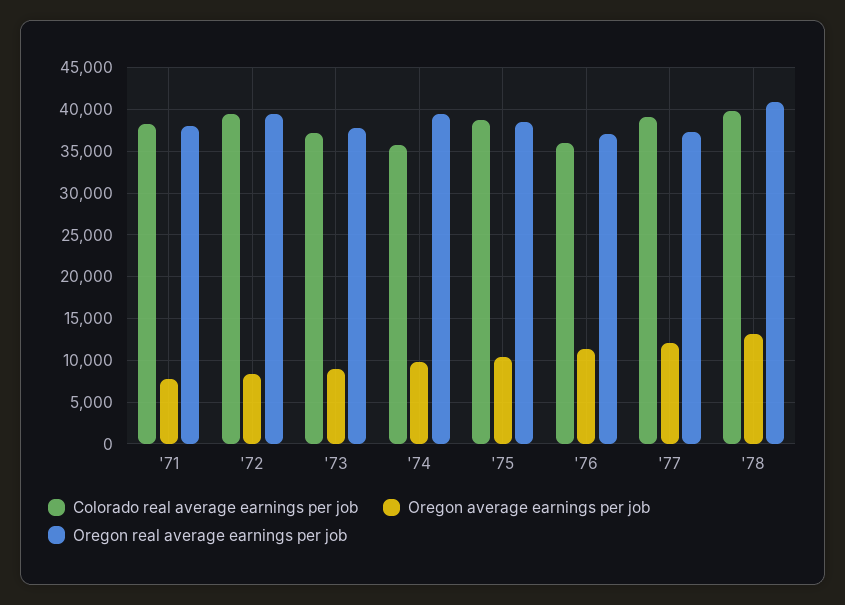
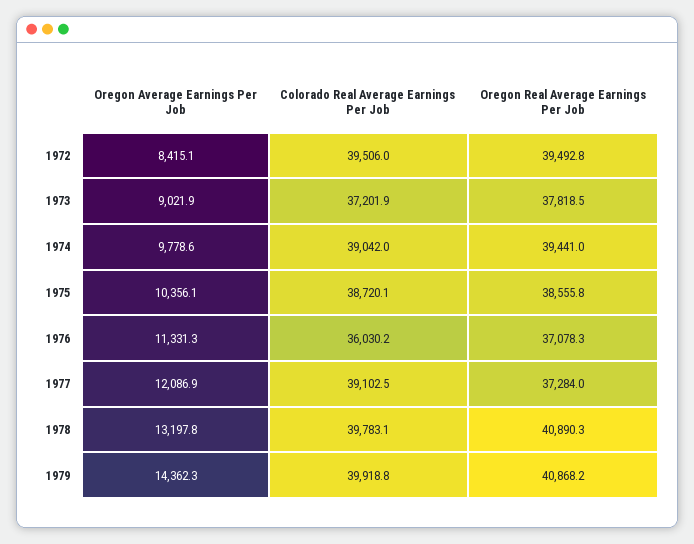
Colorado real average earnings per job, '71: 38000 -> none
Oregon average earnings per job, '71: 8000 -> none
Oregon real average earnings per job, '71: 38000 -> none
Colorado real average earnings per job, '74: 36000 -> 39042
Oregon average earnings per job, 1979: none -> 14362.3
Colorado real average earnings per job, 1979: none -> 39918.8
Oregon real average earnings per job, 1979: none -> 40868.2

